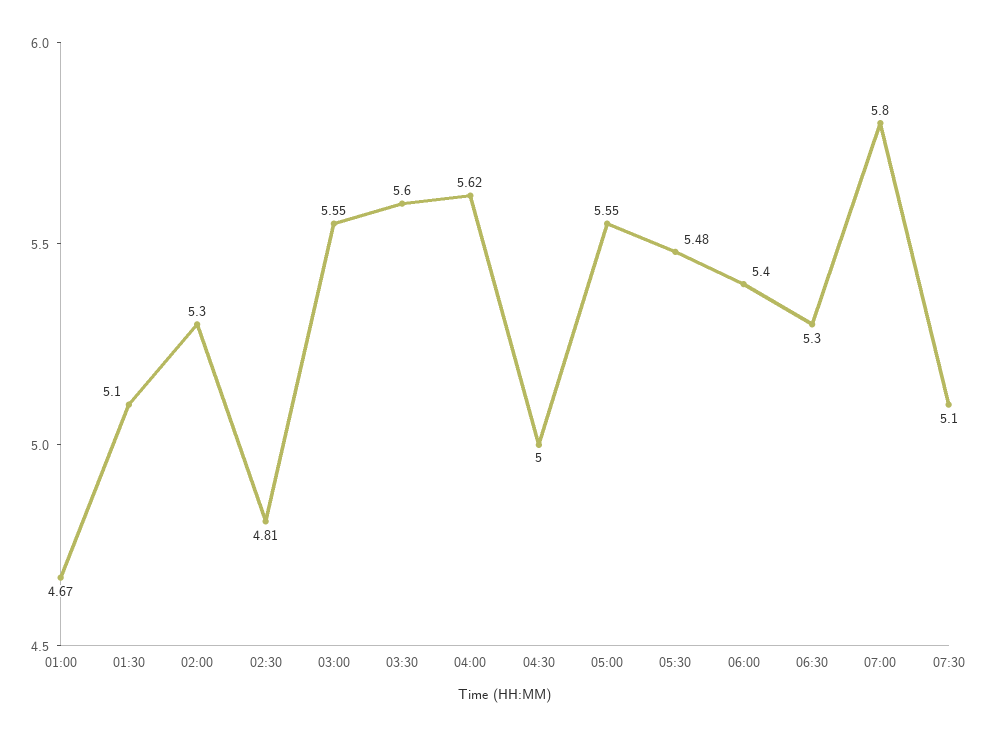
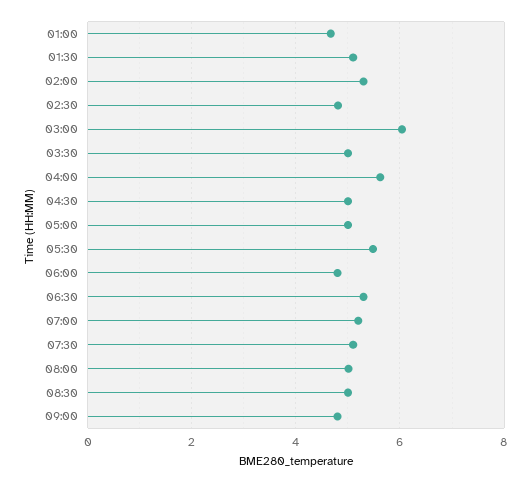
03:00: 5.55 -> 6
03:30: 5.6 -> 5
05:00: 5.55 -> 5
06:00: 5.4 -> 4.8
07:00: 5.8 -> 5.2
08:00: none -> 5
08:30: none -> 5
09:00: none -> 4.8

